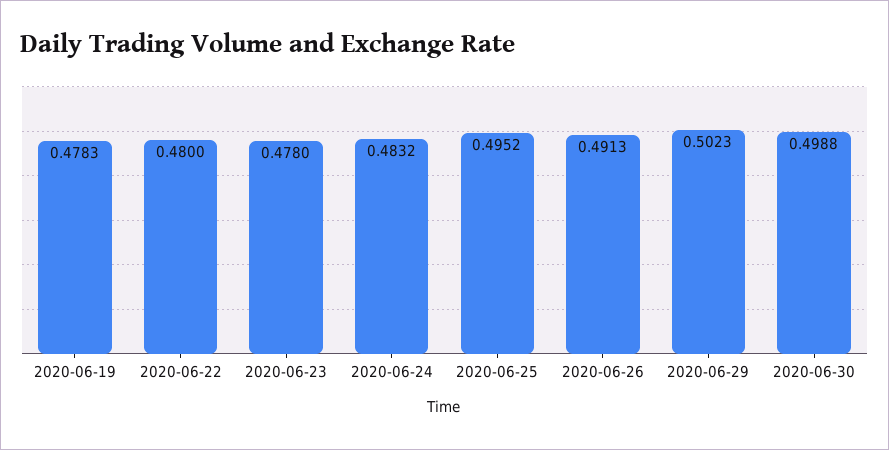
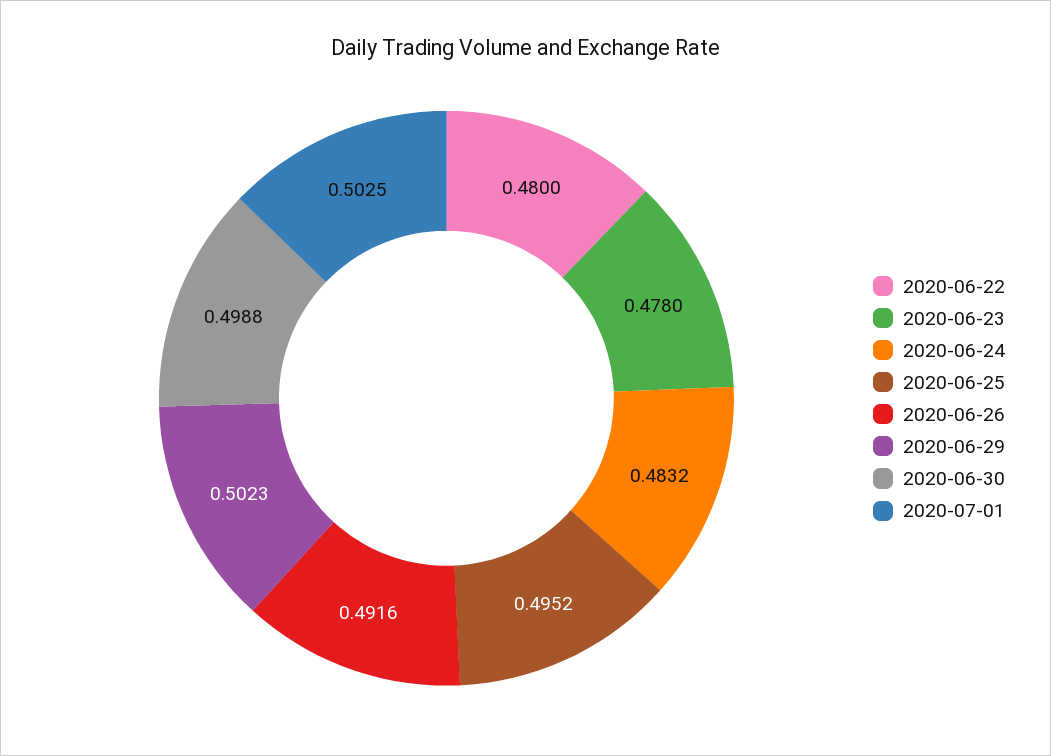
2020-06-19: 0.4783 -> none
2020-06-26: 0.4913 -> 0.4916
2020-07-01: none -> 0.5025

